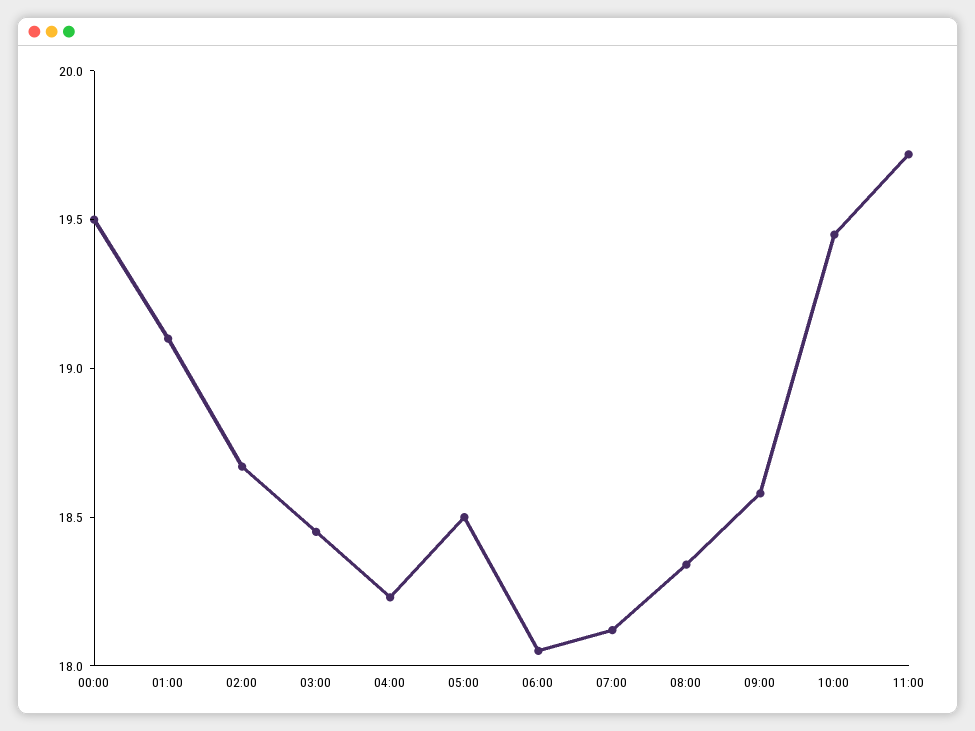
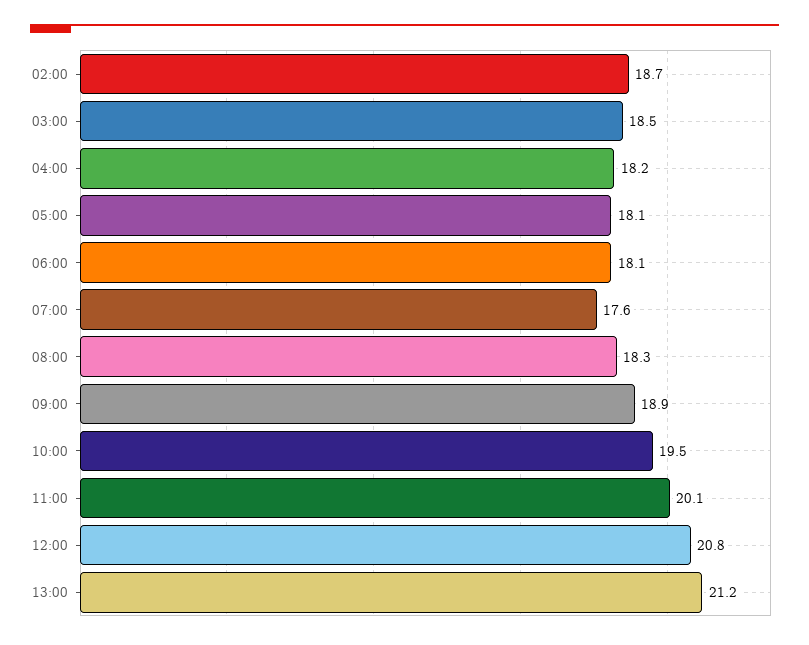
00:00: 19.5 -> none
01:00: 19.1 -> none
05:00: 18.5 -> 18.1
07:00: 18.1 -> 17.6
09:00: 18.6 -> 18.9
11:00: 19.7 -> 20.1
12:00: none -> 20.8
13:00: none -> 21.2

